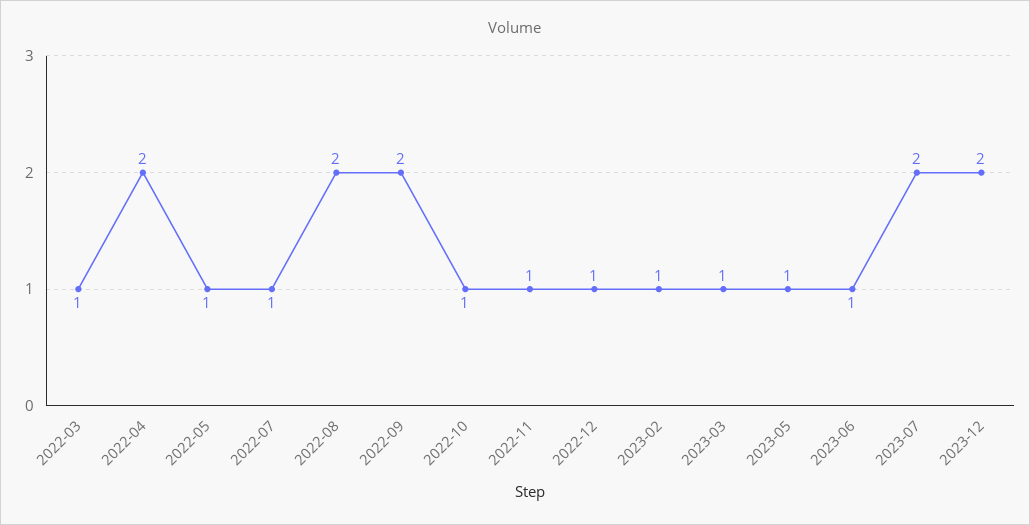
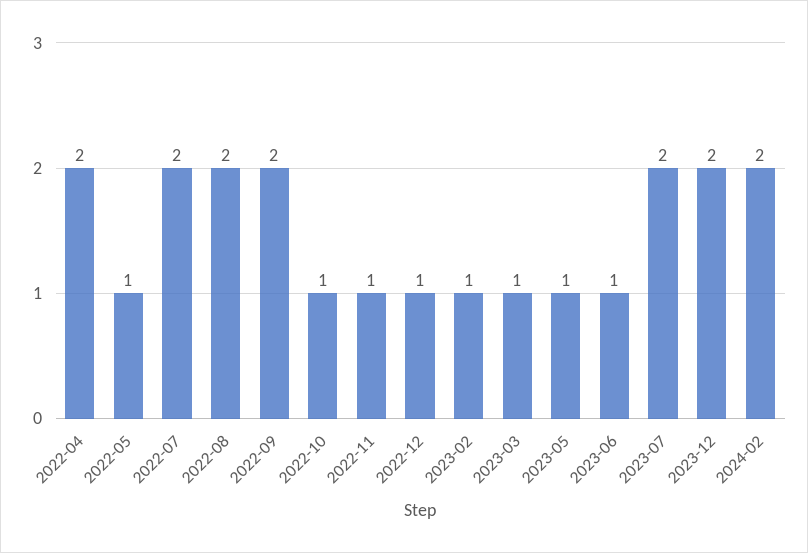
2022-03: 1 -> none
2022-07: 1 -> 2
2024-02: none -> 2

